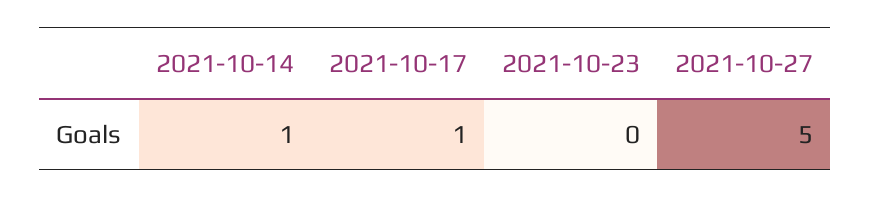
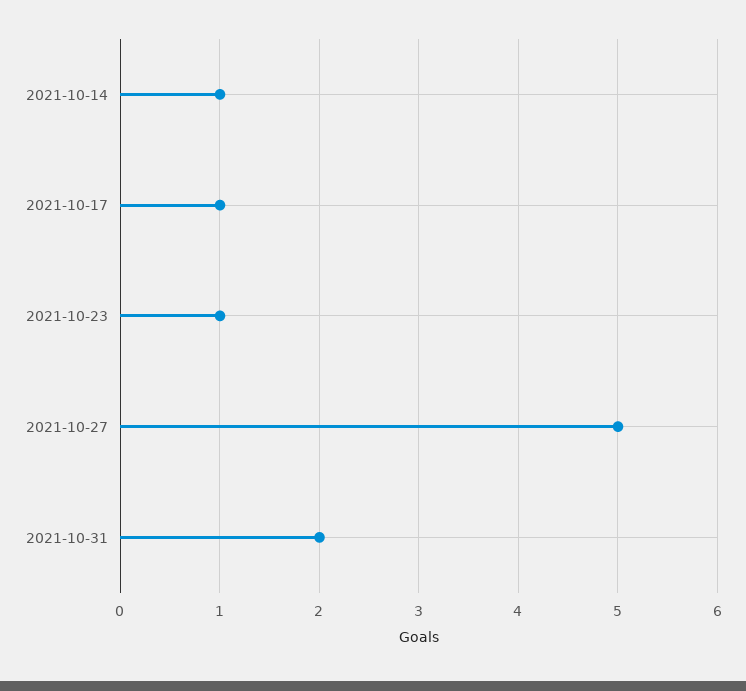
2021-10-23: 0 -> 1
2021-10-31: none -> 2

